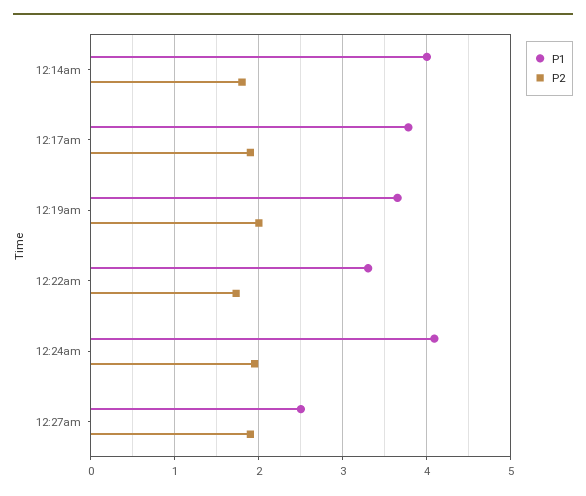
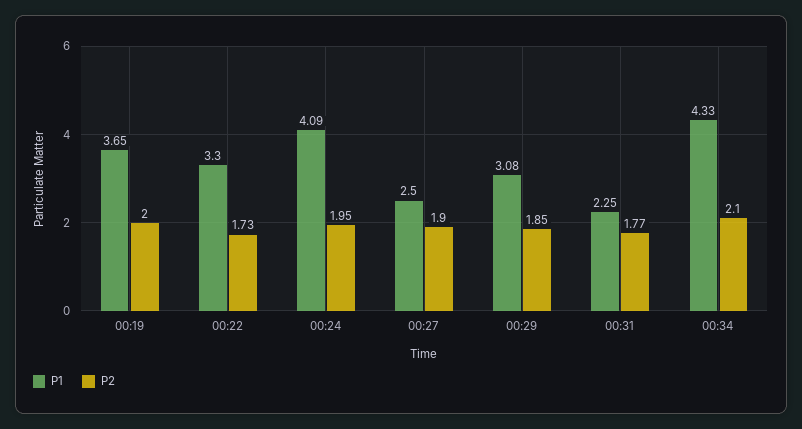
P1, 12:14am: 4 -> none
P2, 12:14am: 1.8 -> none
P1, 12:17am: 3.8 -> none
P2, 12:17am: 1.9 -> none
P1, 00:29: none -> 3.08
P2, 00:29: none -> 1.85
P1, 00:31: none -> 2.25
P2, 00:31: none -> 1.77
P1, 00:34: none -> 4.33
P2, 00:34: none -> 2.1

